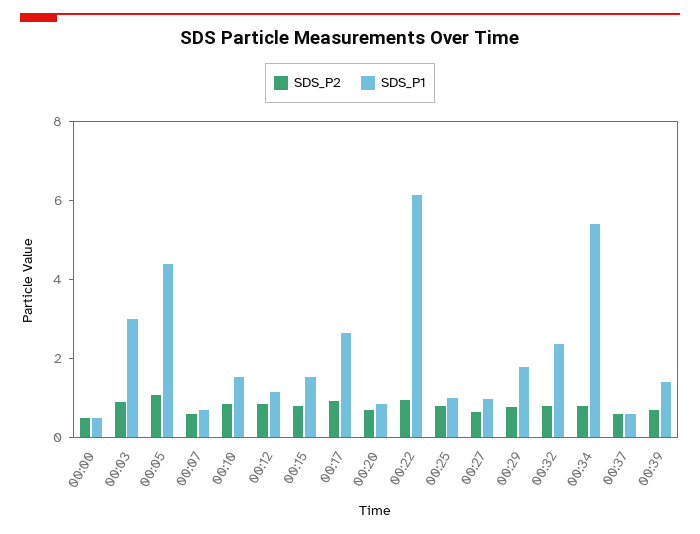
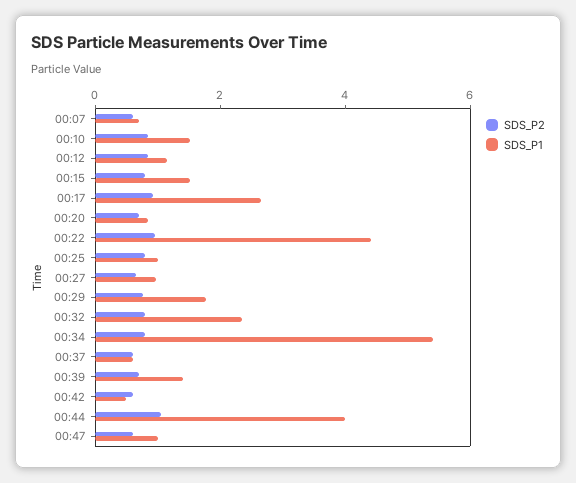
SDS_P2, 00:00: 0.5 -> none
SDS_P1, 00:00: 0.5 -> none
SDS_P2, 00:03: 1 -> none
SDS_P1, 00:03: 3 -> none
SDS_P2, 00:05: 1 -> none
SDS_P1, 00:05: 4.5 -> none
SDS_P1, 00:22: 6 -> 4.5
SDS_P2, 00:42: none -> 0.5
SDS_P1, 00:42: none -> 0.5
SDS_P2, 00:44: none -> 1
SDS_P1, 00:44: none -> 4
SDS_P2, 00:47: none -> 0.5
SDS_P1, 00:47: none -> 1

